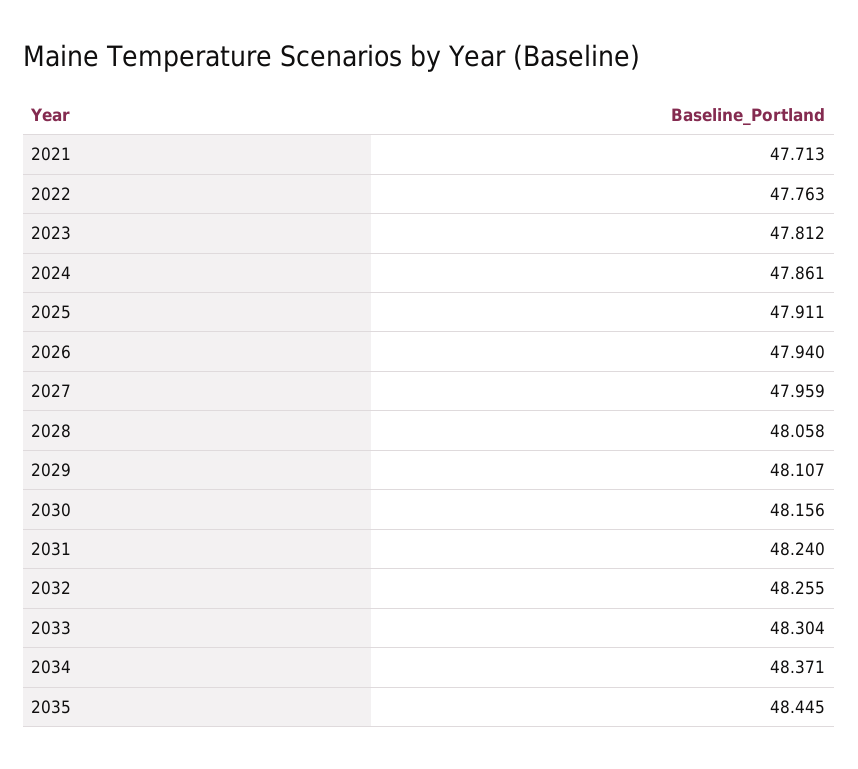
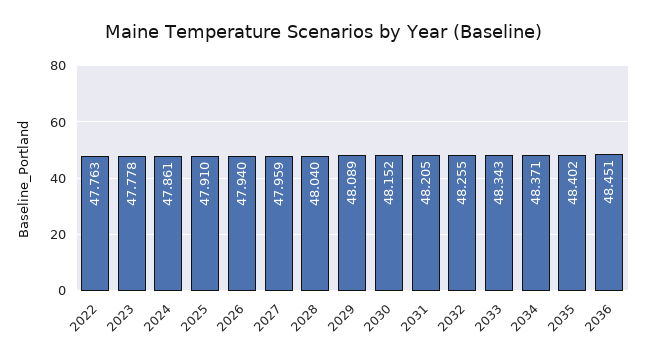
2021: 47.713 -> none
2023: 47.812 -> 47.778
2025: 47.911 -> 47.91
2028: 48.058 -> 48.04
2029: 48.107 -> 48.089
2030: 48.156 -> 48.152
2031: 48.24 -> 48.205
2033: 48.304 -> 48.343
2035: 48.445 -> 48.402
2036: none -> 48.451

